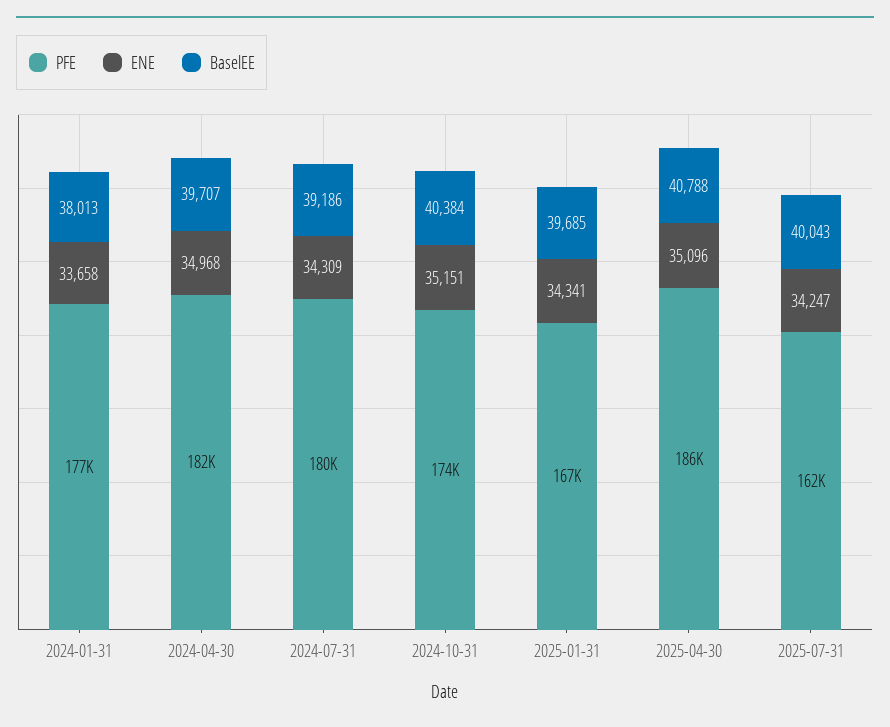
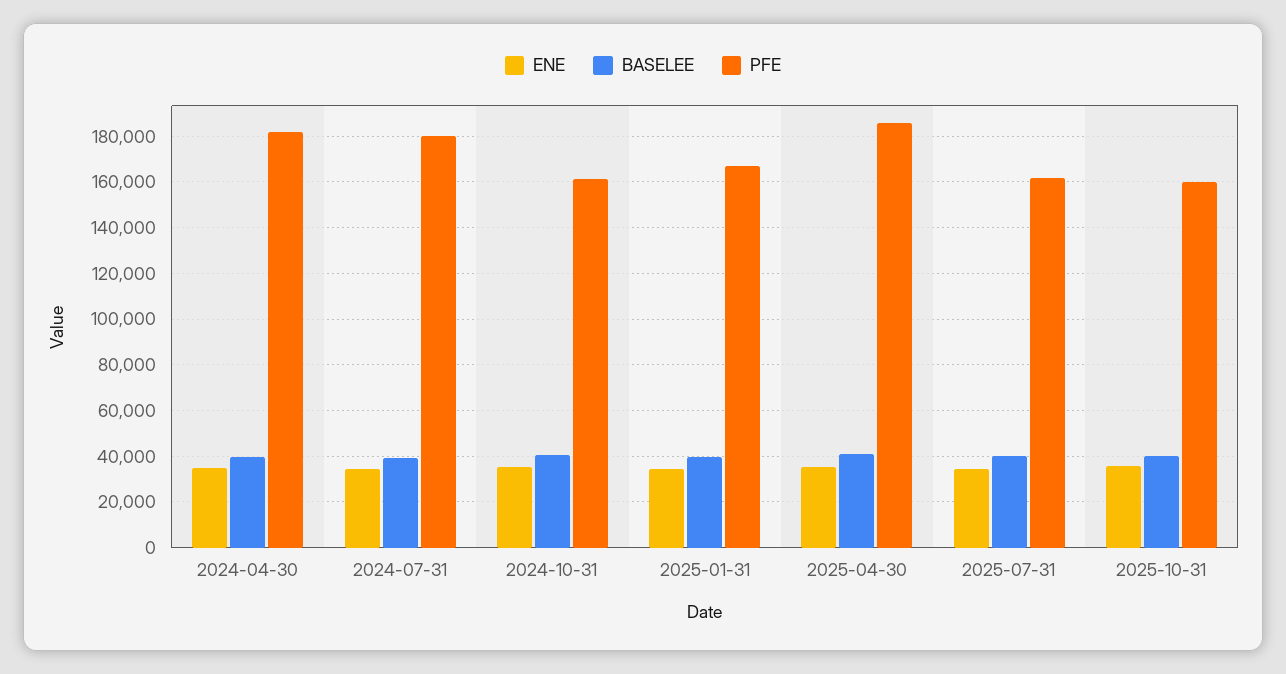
PFE, 2024-01-31: 177000 -> none
ENE, 2024-01-31: 33658 -> none
BaselEE, 2024-01-31: 38013 -> none
PFE, 2024-10-31: 174000 -> 160000
ENE, 2025-10-31: none -> 35000
BaselEE, 2025-10-31: none -> 40000
PFE, 2025-10-31: none -> 160000

